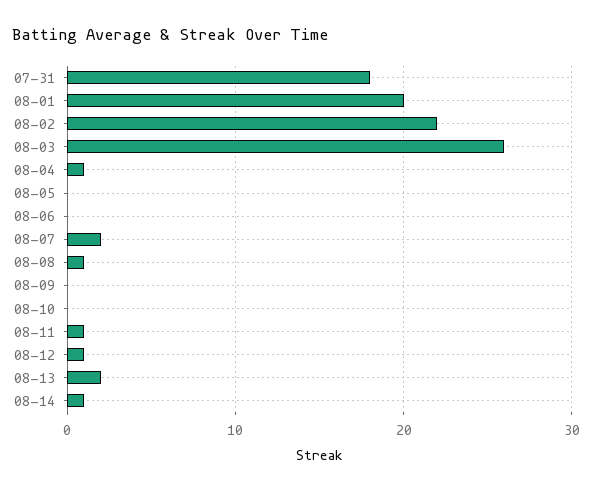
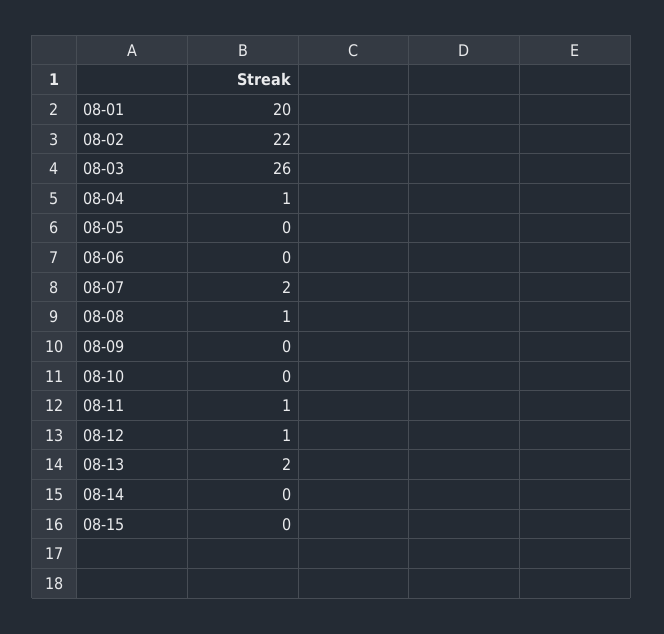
07-31: 18 -> none
08-14: 1 -> 0
08-15: none -> 0

